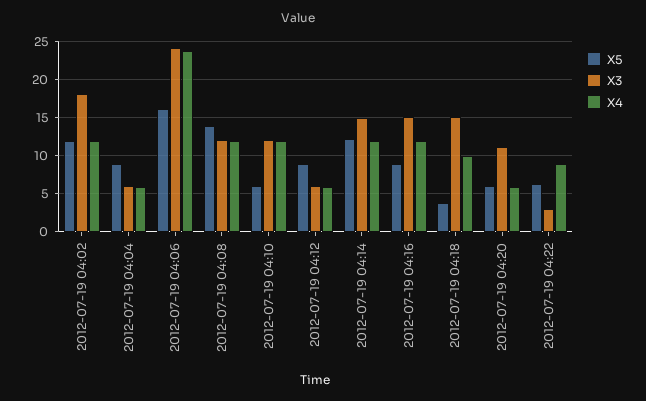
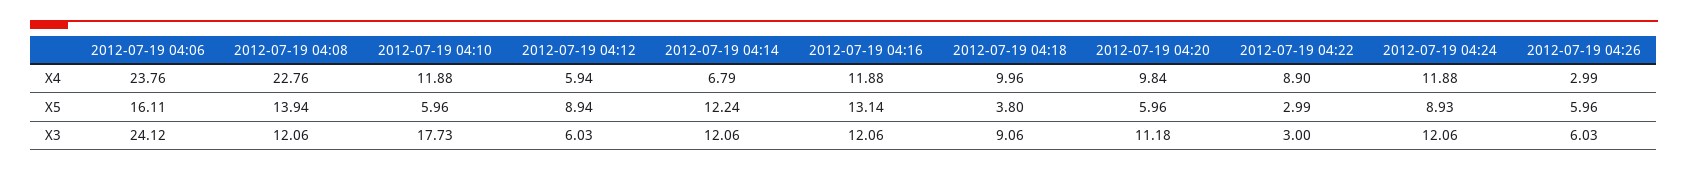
X5, 2012-07-19 04:02: 12 -> none
X3, 2012-07-19 04:02: 18 -> none
X4, 2012-07-19 04:02: 12 -> none
X5, 2012-07-19 04:04: 9 -> none
X3, 2012-07-19 04:04: 6 -> none
X4, 2012-07-19 04:04: 6 -> none
X4, 2012-07-19 04:08: 12 -> 22.76
X3, 2012-07-19 04:10: 12 -> 17.73
X3, 2012-07-19 04:14: 15 -> 12.06
X4, 2012-07-19 04:14: 12 -> 6.79
X5, 2012-07-19 04:16: 9 -> 13.14
X3, 2012-07-19 04:16: 15 -> 12.06
X3, 2012-07-19 04:18: 15 -> 9.06
X4, 2012-07-19 04:20: 6 -> 9.84
X5, 2012-07-19 04:22: 6 -> 2.99
X4, 2012-07-19 04:24: none -> 11.88
X4, 2012-07-19 04:26: none -> 2.99
X5, 2012-07-19 04:24: none -> 8.93
X5, 2012-07-19 04:26: none -> 5.96
X3, 2012-07-19 04:24: none -> 12.06
X3, 2012-07-19 04:26: none -> 6.03

